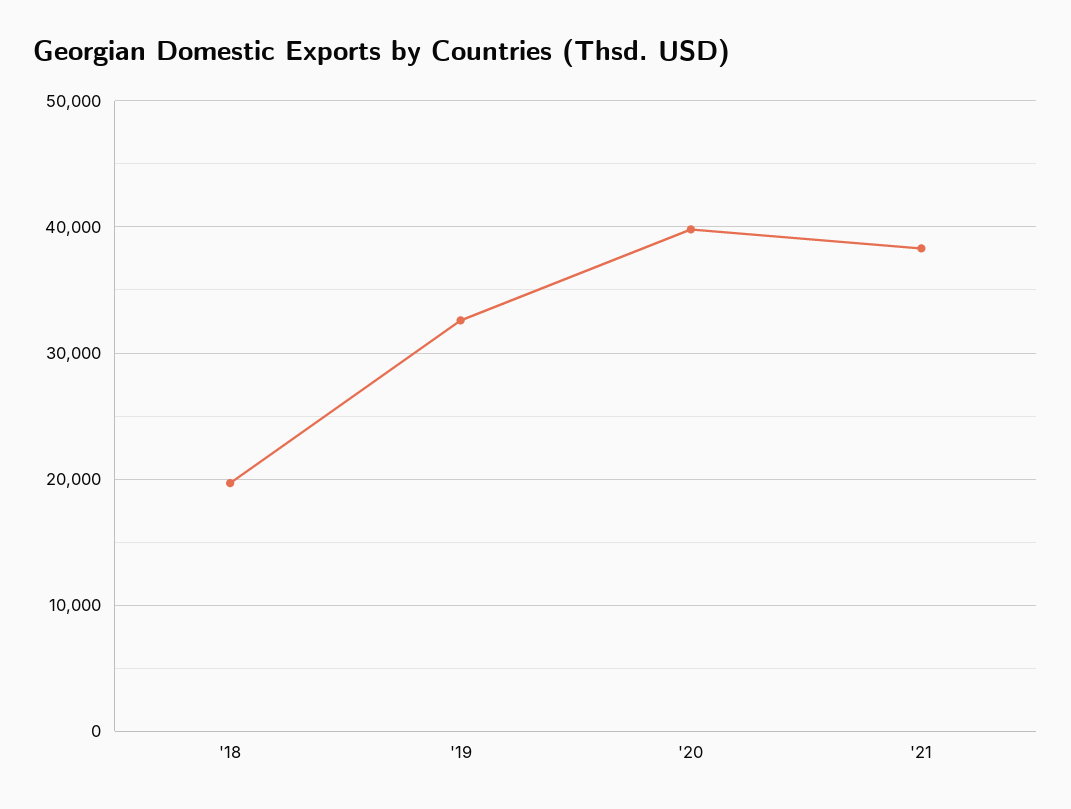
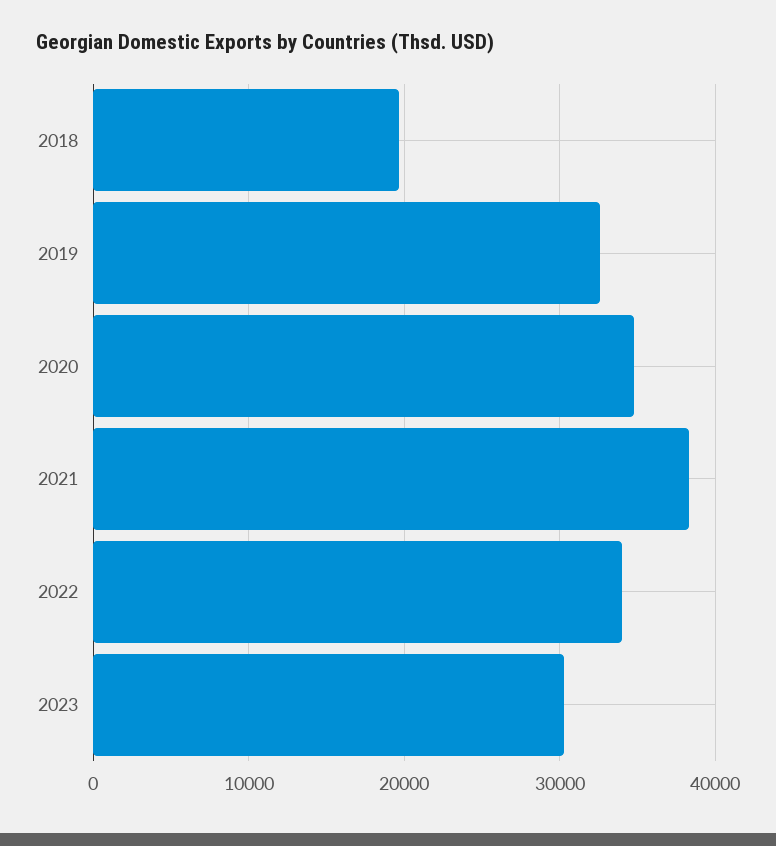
'20: 40000 -> 35000
2022: none -> 34000
2023: none -> 30000

